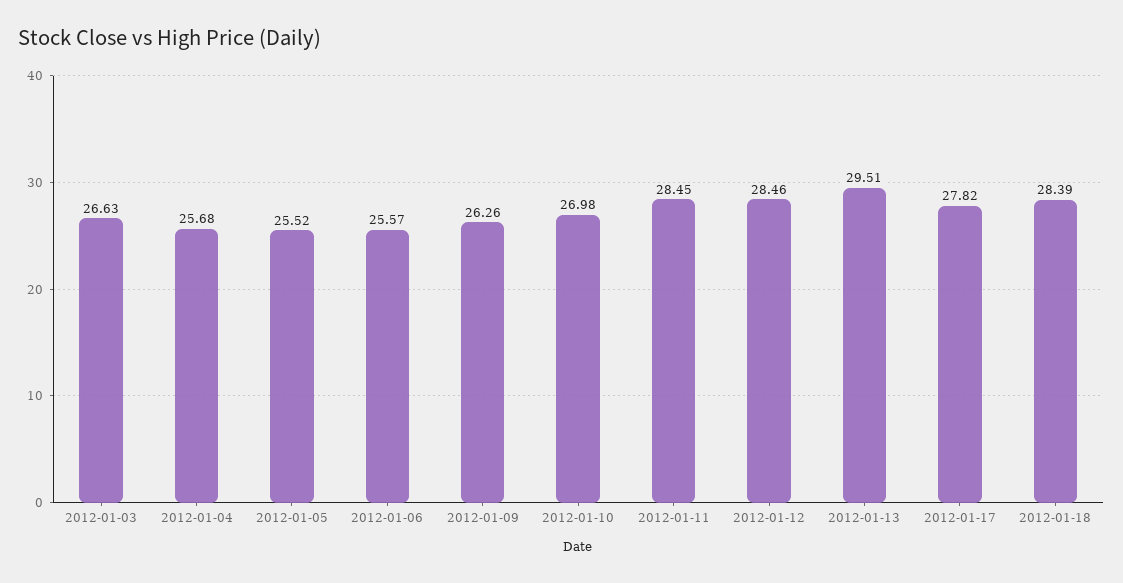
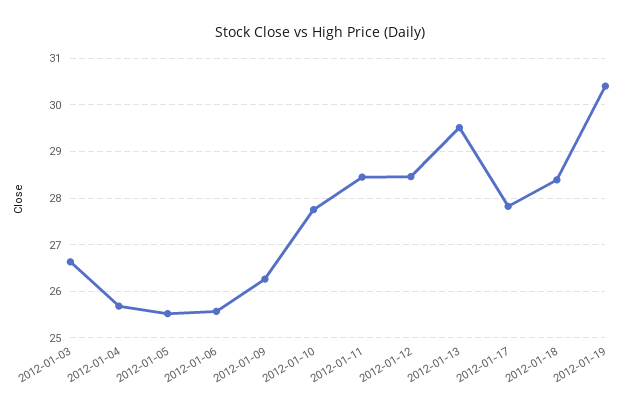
2012-01-10: 26.98 -> 27.8
2012-01-19: none -> 30.4

